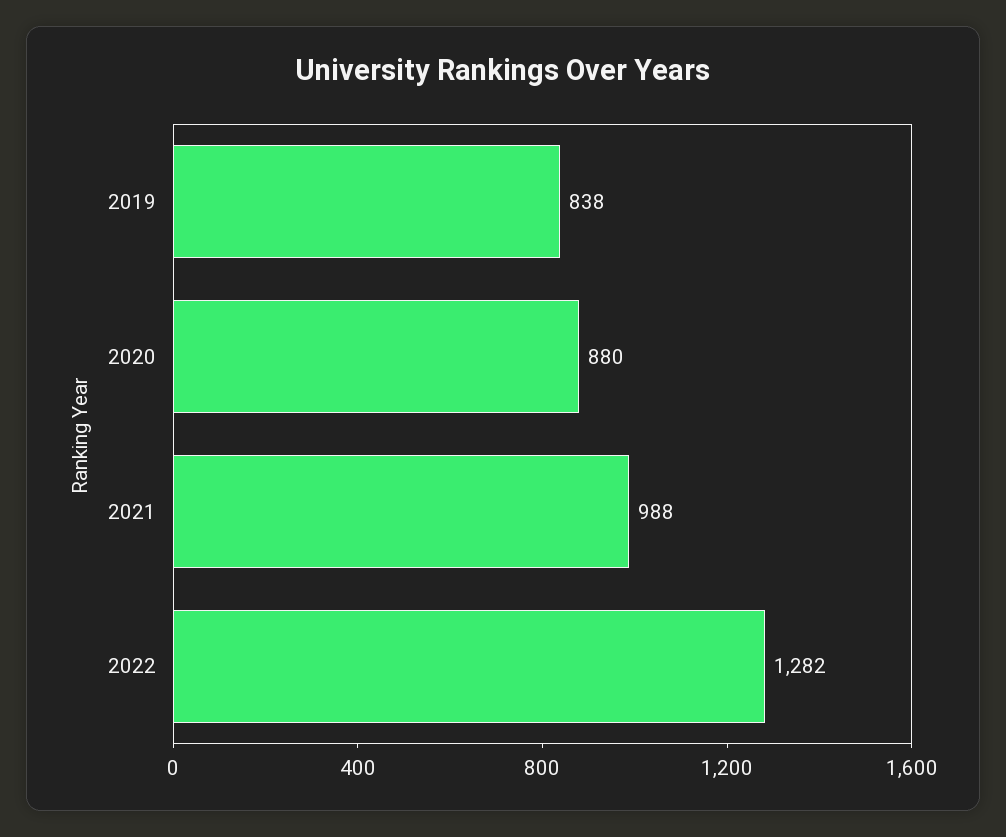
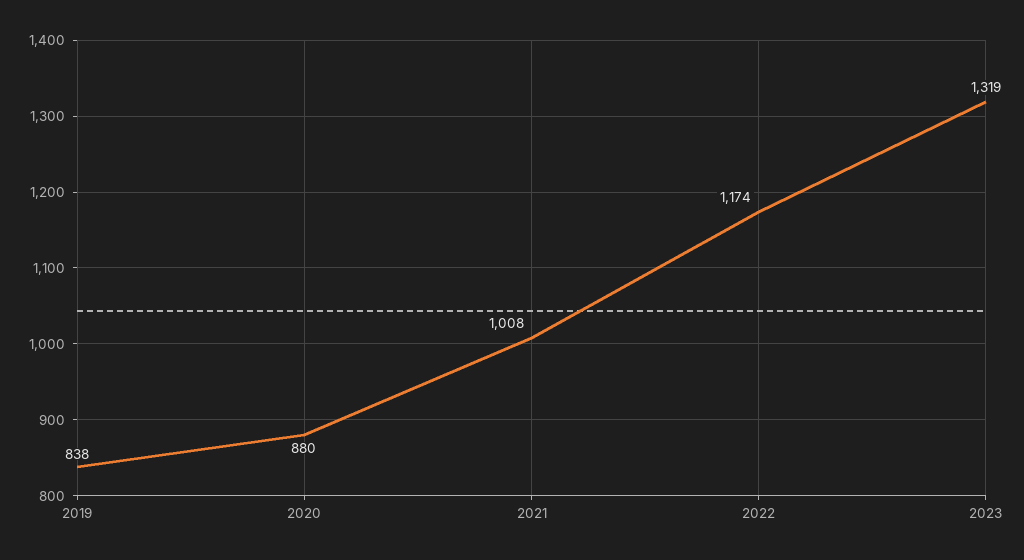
2021: 988 -> 1008
2022: 1282 -> 1174
2023: none -> 1319

